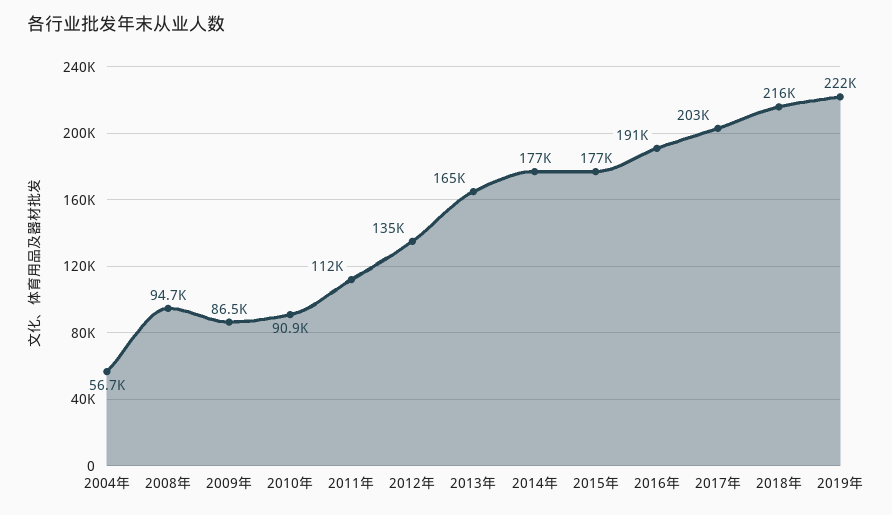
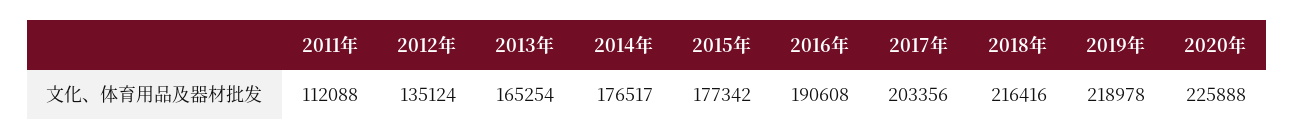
2004年: 56700 -> none
2008年: 94700 -> none
2009年: 86500 -> none
2010年: 90900 -> none
2019年: 222000 -> 218978
2020年: none -> 225888

